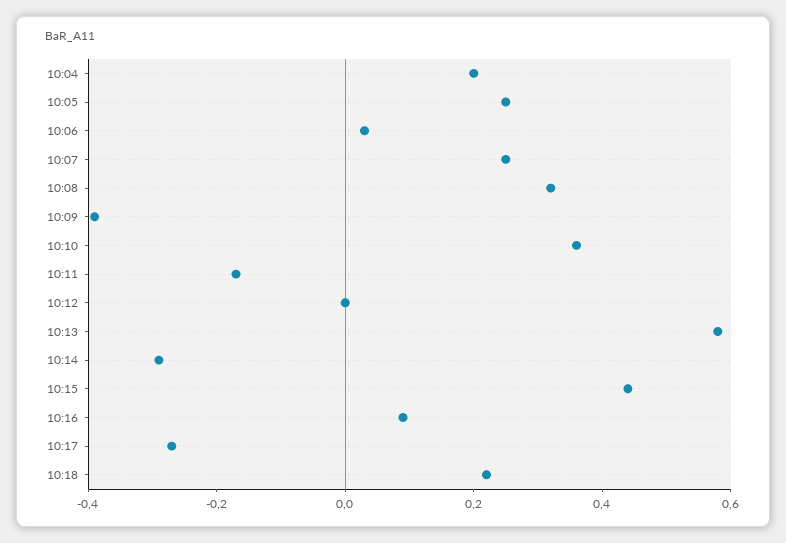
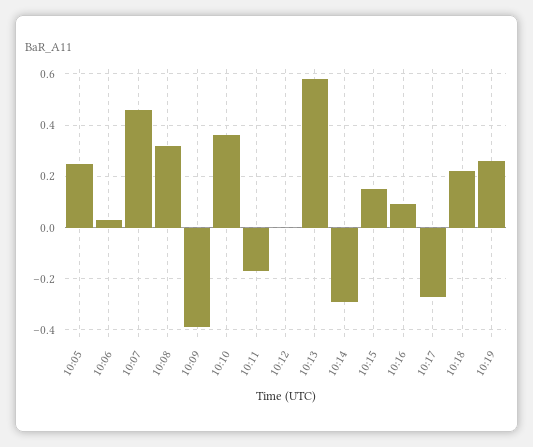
10:04: 0.2 -> none
10:07: 0.25 -> 0.45
10:15: 0.45 -> 0.15
10:19: none -> 0.25

